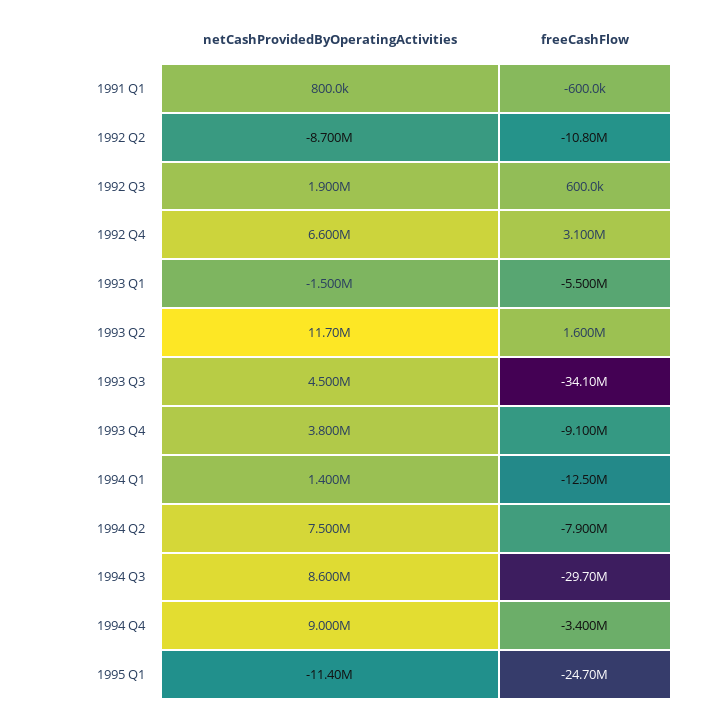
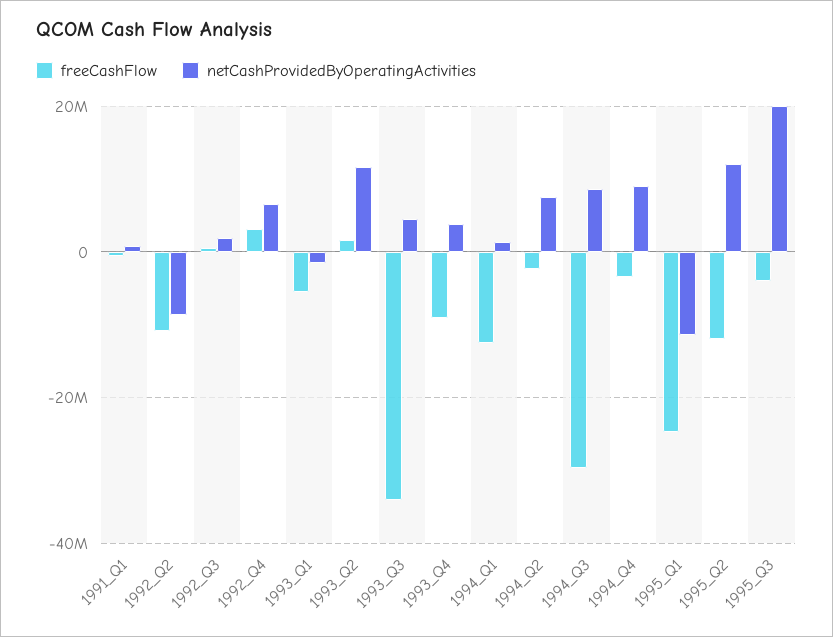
freeCashFlow, 1994 Q2: -7900000 -> -2000000
freeCashFlow, 1995_Q2: none -> -12000000
netCashProvidedByOperatingActivities, 1995_Q2: none -> 12000000
freeCashFlow, 1995_Q3: none -> -4000000
netCashProvidedByOperatingActivities, 1995_Q3: none -> 20000000

